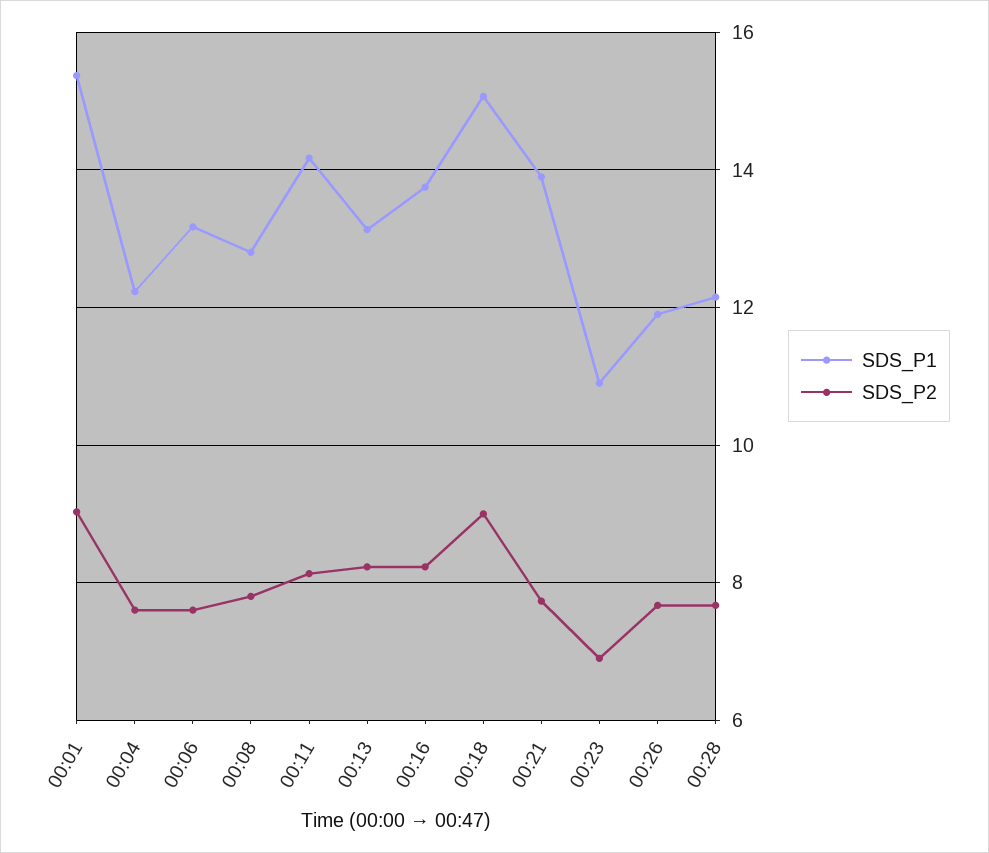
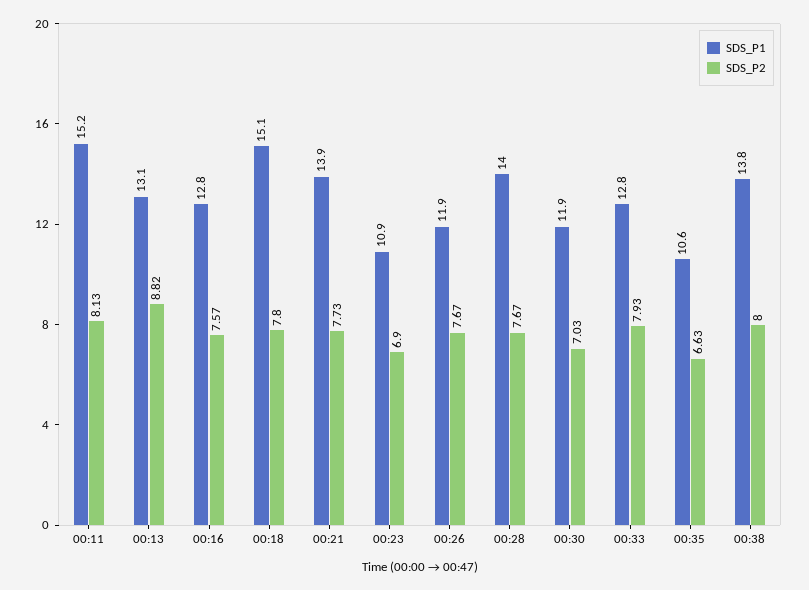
SDS_P1, 00:01: 15.4 -> none
SDS_P2, 00:01: 9 -> none
SDS_P1, 00:04: 12.2 -> none
SDS_P2, 00:04: 7.6 -> none
SDS_P1, 00:06: 13.2 -> none
SDS_P2, 00:06: 7.6 -> none
SDS_P1, 00:08: 12.8 -> none
SDS_P2, 00:08: 7.8 -> none
SDS_P1, 00:11: 14.2 -> 15.2
SDS_P2, 00:13: 8.2 -> 8.82
SDS_P1, 00:16: 13.8 -> 12.8
SDS_P2, 00:16: 8.2 -> 7.57
SDS_P2, 00:18: 9 -> 7.8
SDS_P1, 00:28: 12.2 -> 14
SDS_P1, 00:30: none -> 11.9
SDS_P2, 00:30: none -> 7.03
SDS_P1, 00:33: none -> 12.8
SDS_P2, 00:33: none -> 7.93
SDS_P1, 00:35: none -> 10.6
SDS_P2, 00:35: none -> 6.63
SDS_P1, 00:38: none -> 13.8
SDS_P2, 00:38: none -> 8

